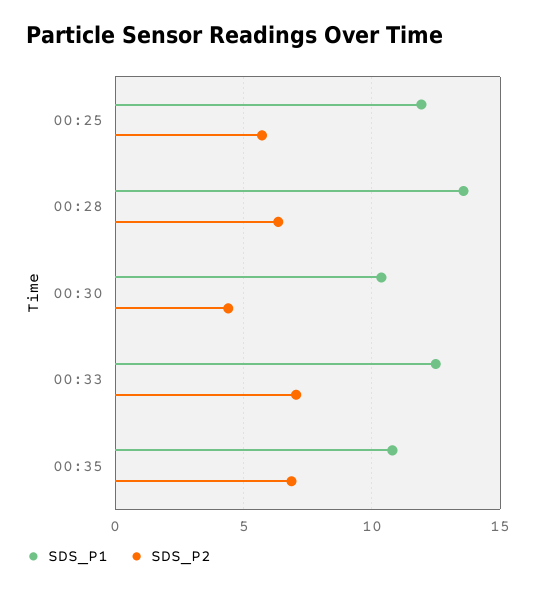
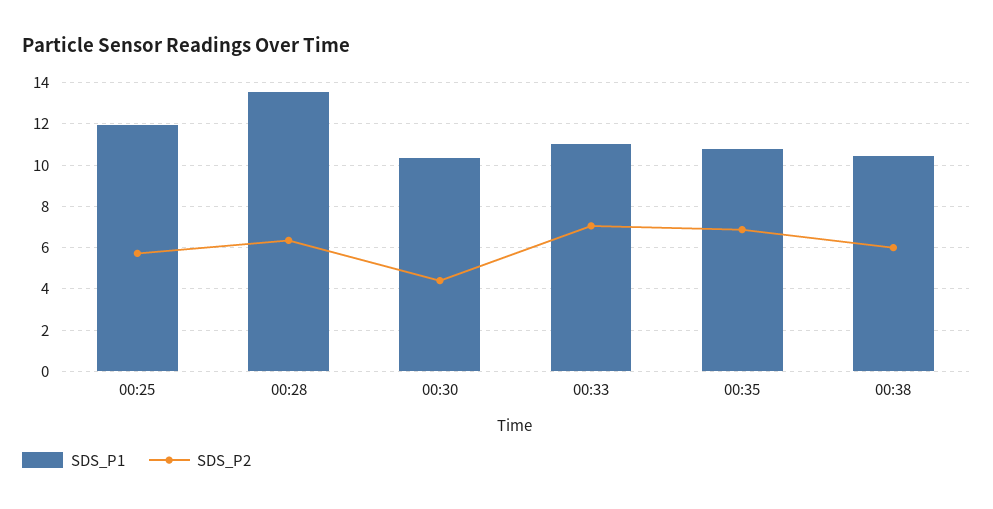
SDS_P1, 00:33: 12.5 -> 11
SDS_P1, 00:38: none -> 10.5
SDS_P2, 00:38: none -> 6

